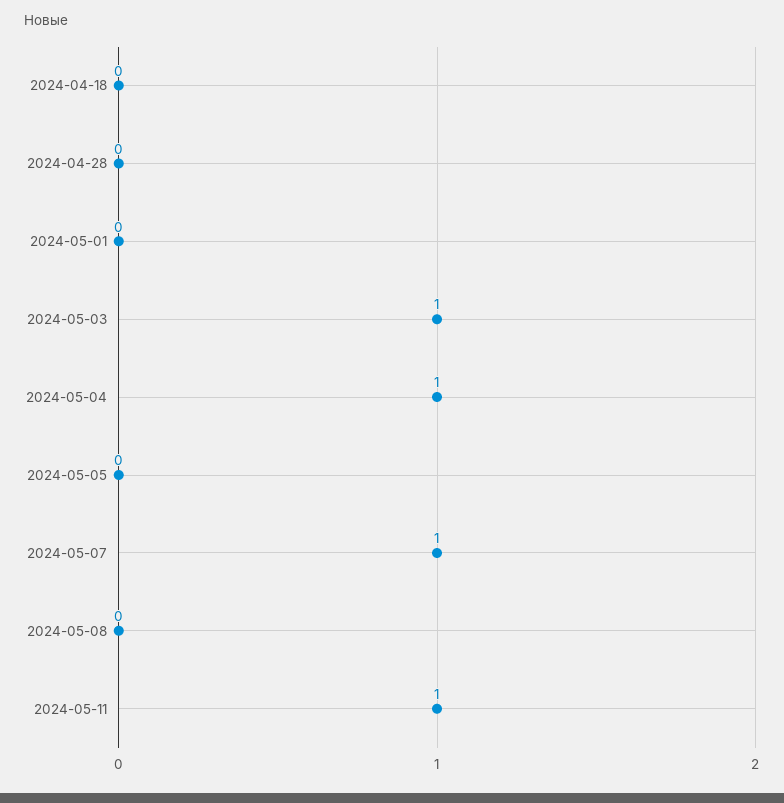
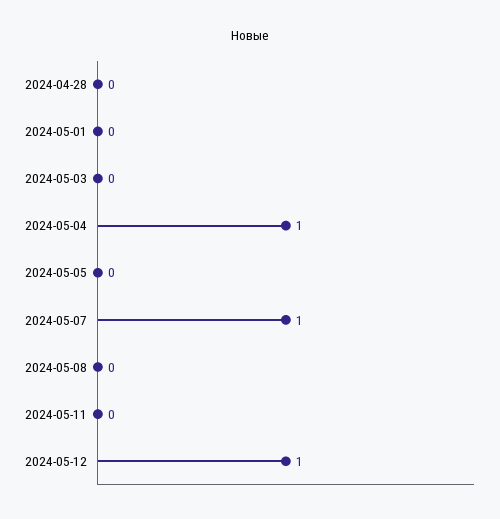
2024-04-18: 0 -> none
2024-05-03: 1 -> 0
2024-05-11: 1 -> 0
2024-05-12: none -> 1

